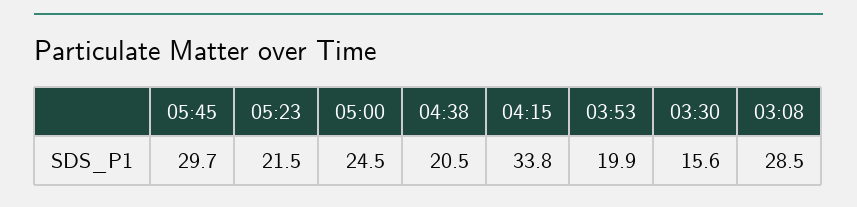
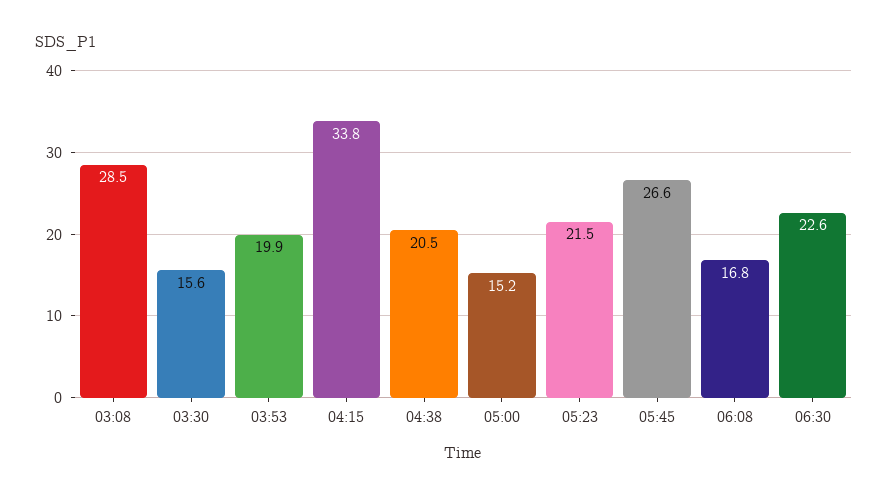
05:45: 29.7 -> 26.6
05:00: 24.5 -> 15.2
06:08: none -> 16.8
06:30: none -> 22.6

